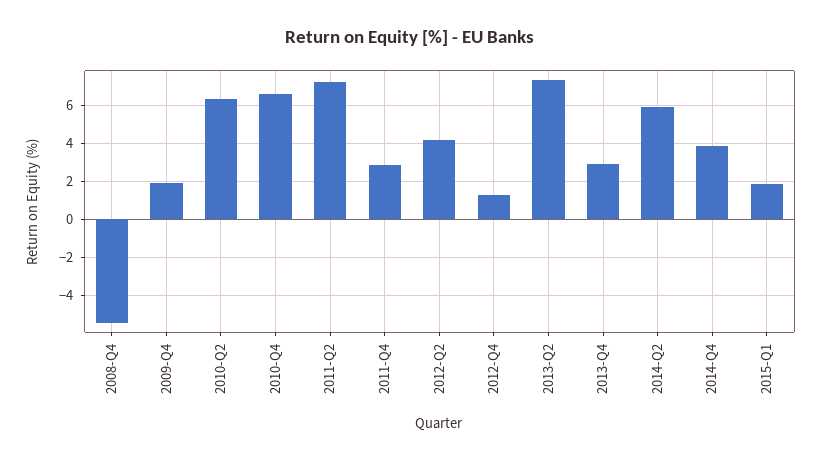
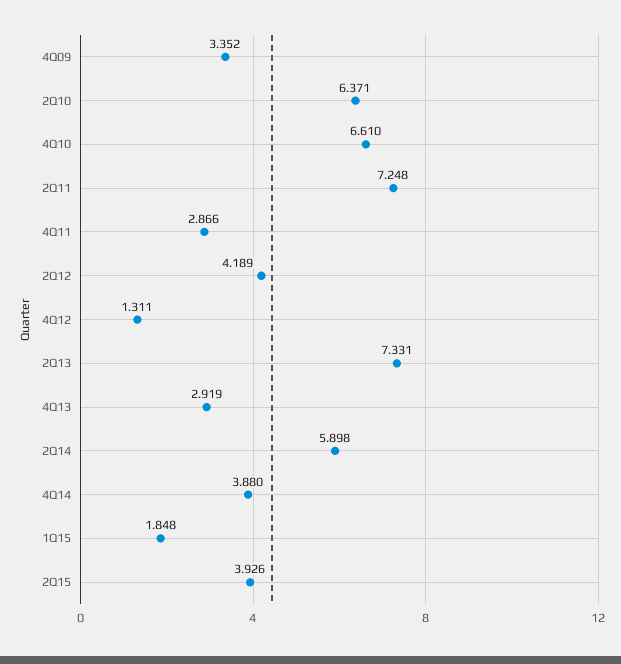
2008-Q4: -5.5 -> none
2009-Q4: 2 -> 3.352
2Q15: none -> 3.926

